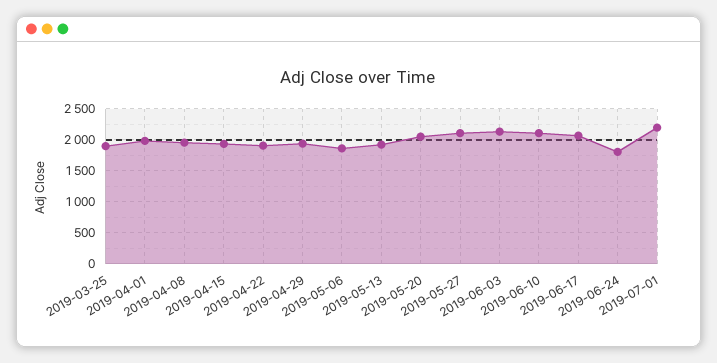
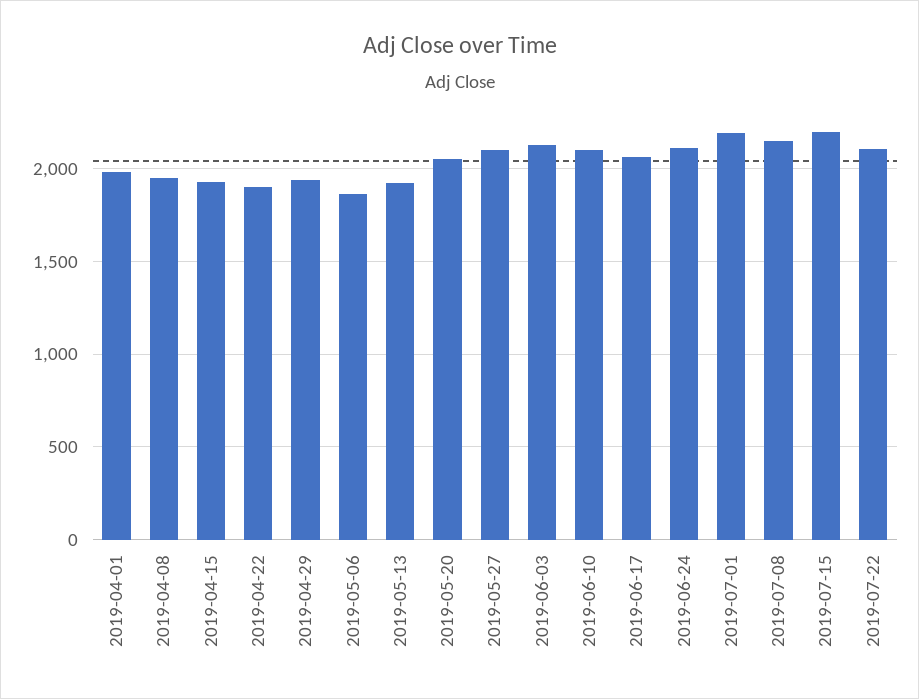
2019-03-25: 1900 -> none
2019-06-24: 1800 -> 2100
2019-07-08: none -> 2150
2019-07-15: none -> 2200
2019-07-22: none -> 2100

